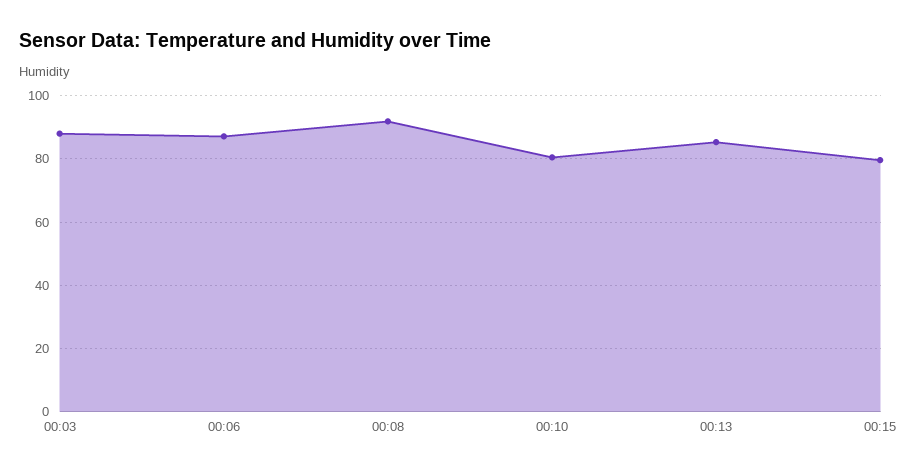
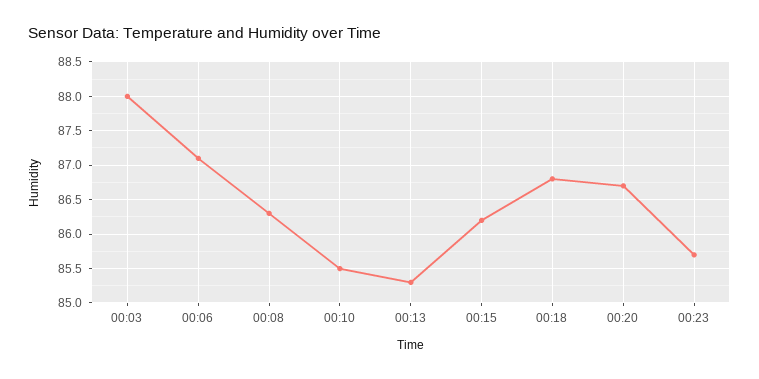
00:08: 92 -> 86.3
00:10: 80 -> 85.5
00:15: 80 -> 86.2
00:18: none -> 86.8
00:20: none -> 86.7
00:23: none -> 85.7

